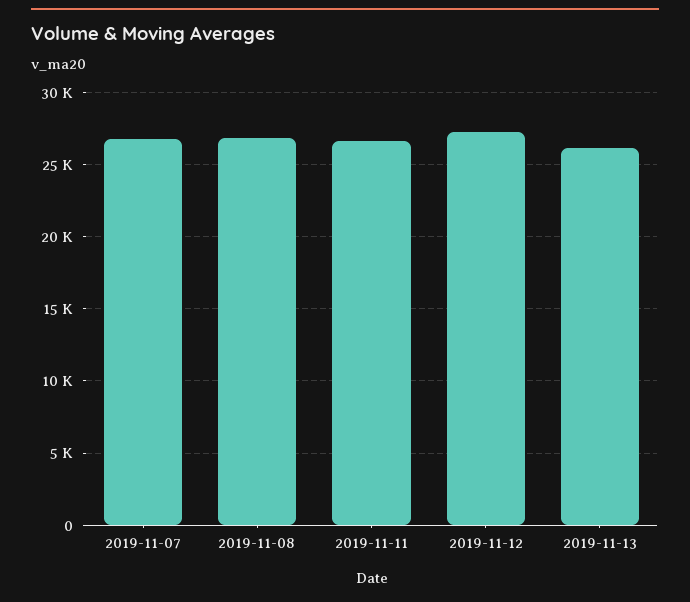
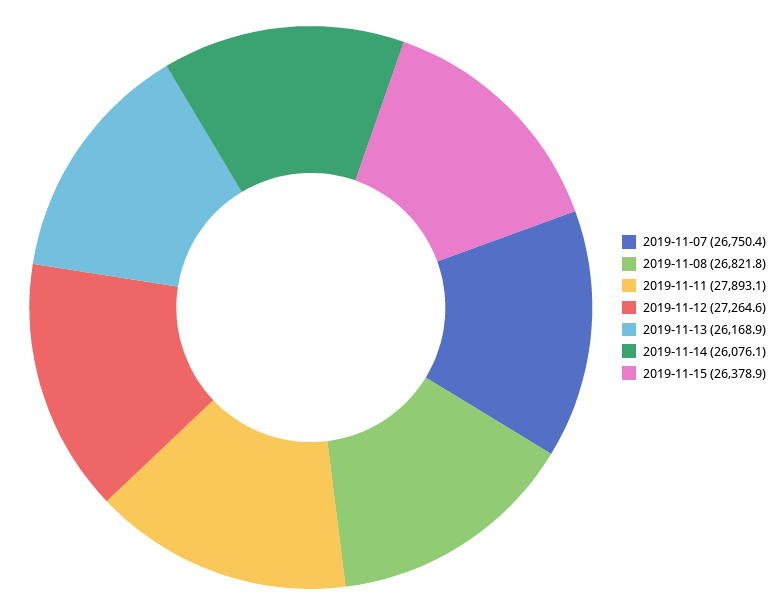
2019-11-11: 26500 -> 27893.1
2019-11-14: none -> 26076.1
2019-11-15: none -> 26378.9

